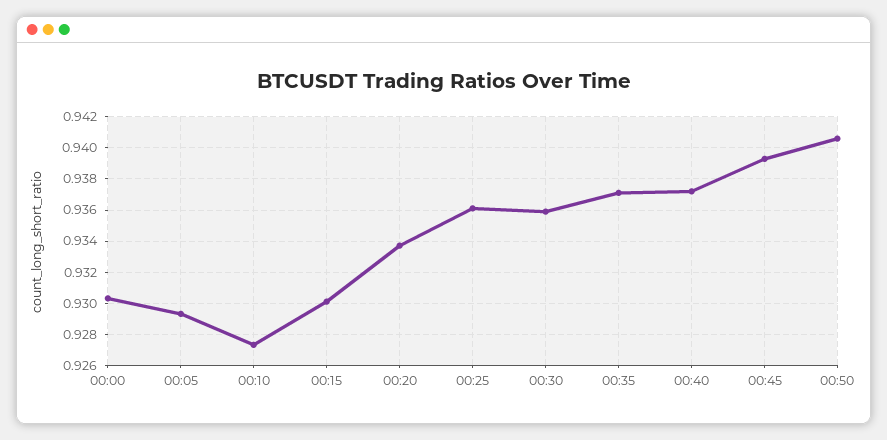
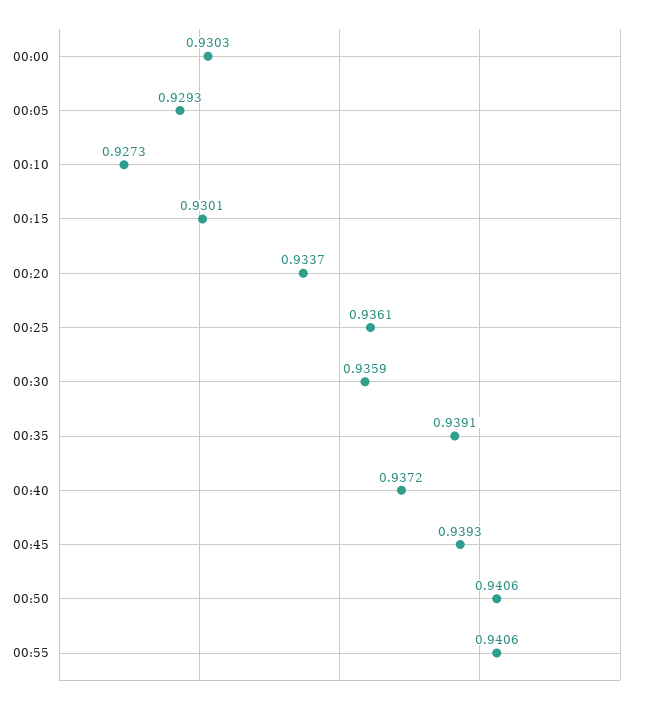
00:35: 0.937 -> 0.9391
00:55: none -> 0.9406

